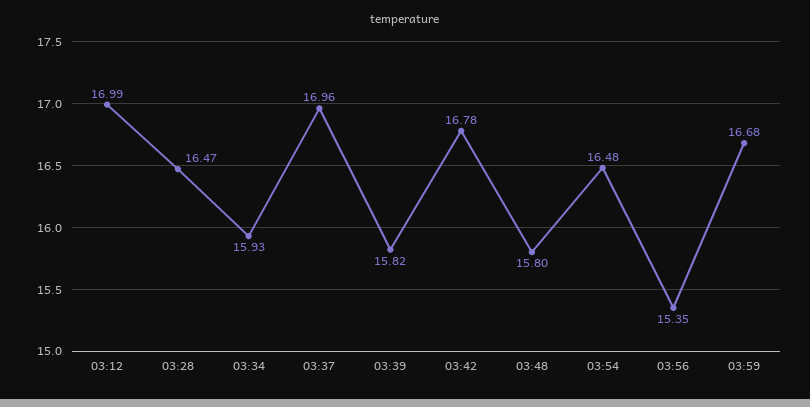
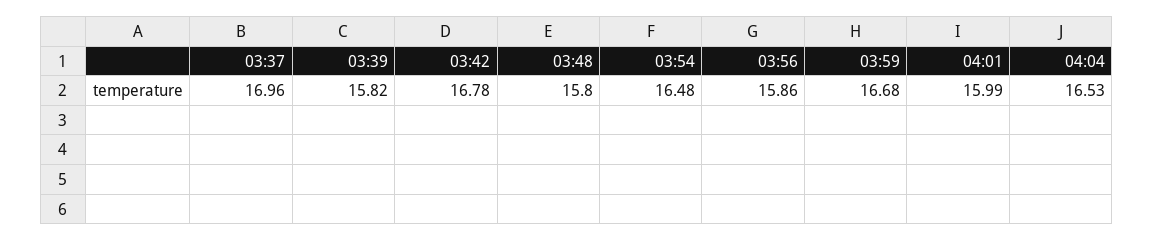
03:12: 16.99 -> none
03:28: 16.47 -> none
03:34: 15.93 -> none
03:56: 15.35 -> 15.86
04:01: none -> 15.99
04:04: none -> 16.53

